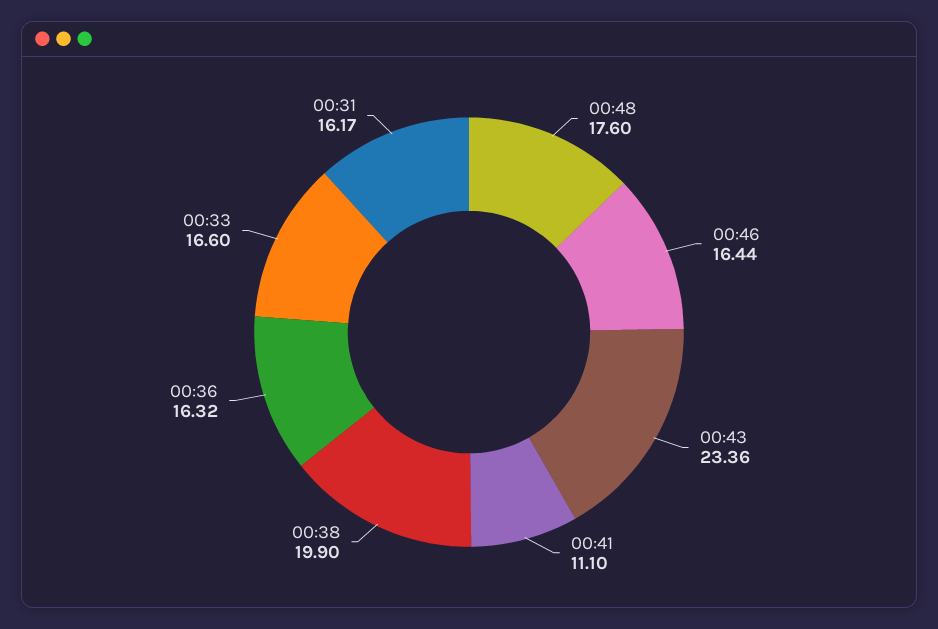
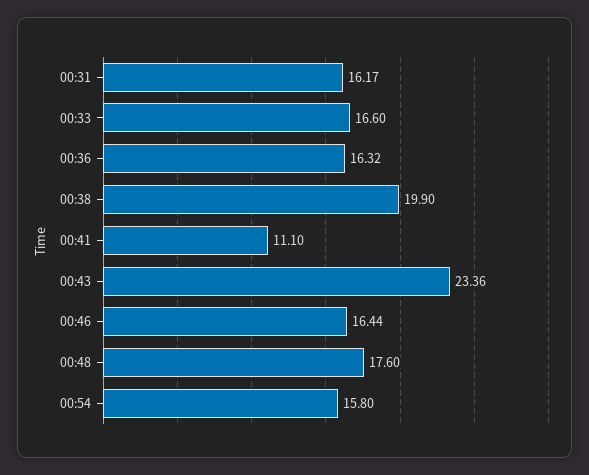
00:54: none -> 15.8

